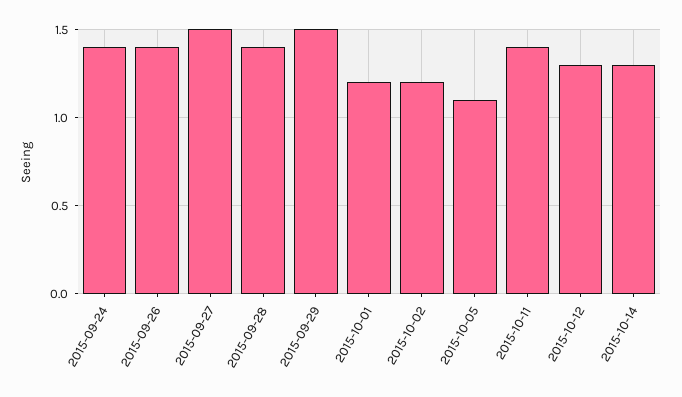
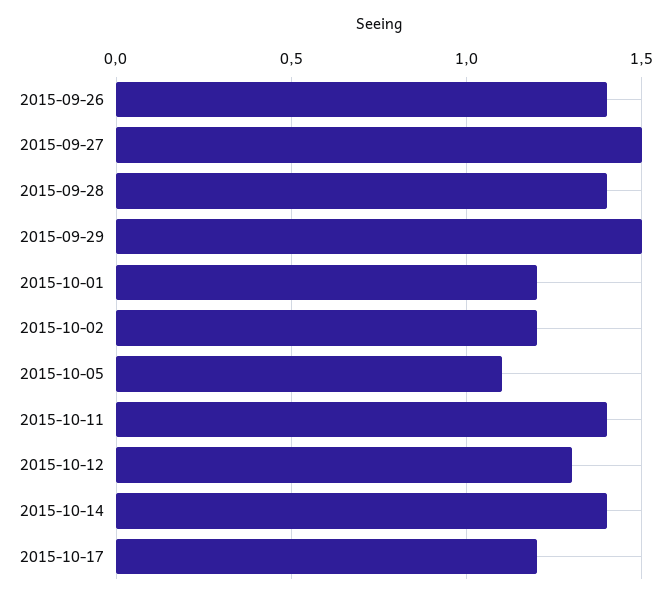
2015-09-24: 1.4 -> none
2015-10-14: 1.3 -> 1.4
2015-10-17: none -> 1.2

